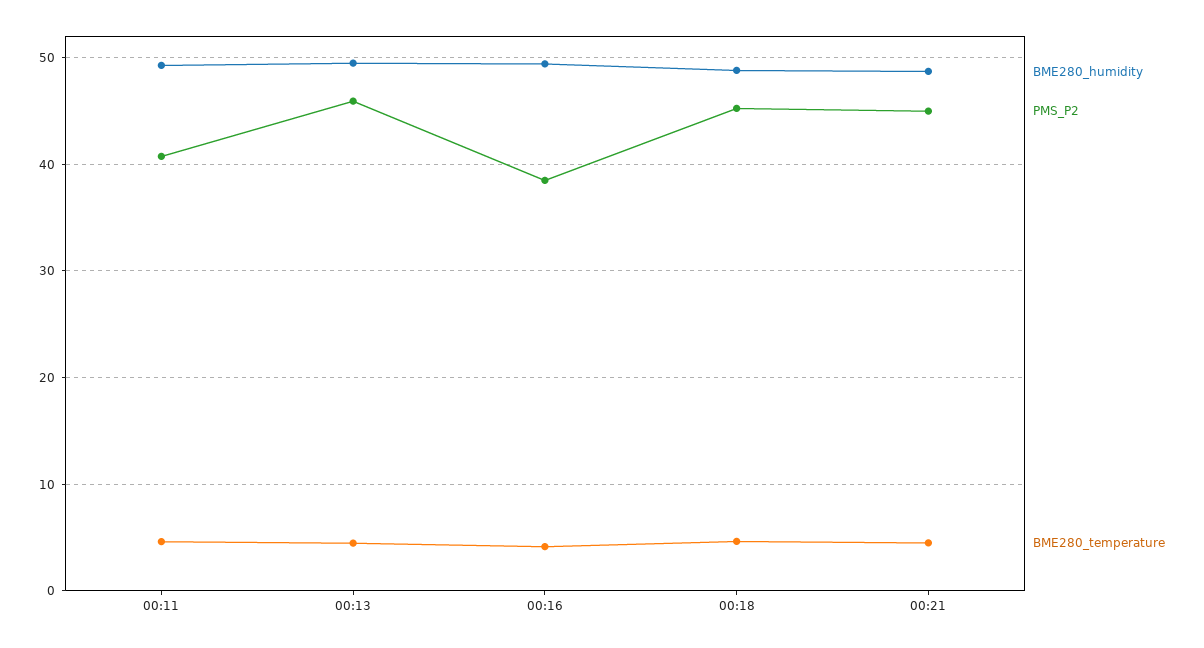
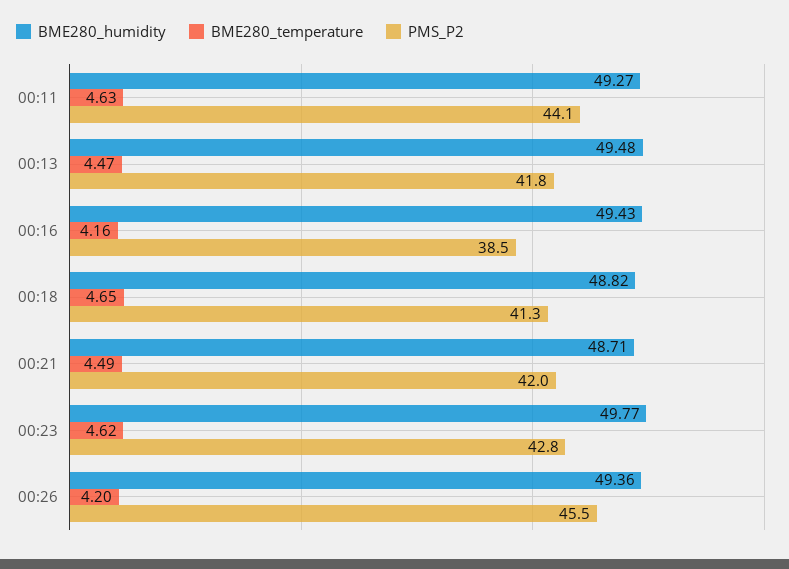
PMS_P2, 00:11: 41 -> 44.1
PMS_P2, 00:13: 46 -> 41.8
PMS_P2, 00:18: 45 -> 41.3
PMS_P2, 00:21: 45 -> 42
BME280_humidity, 00:23: none -> 49.77
BME280_temperature, 00:23: none -> 4.62
PMS_P2, 00:23: none -> 42.8
BME280_humidity, 00:26: none -> 49.36
BME280_temperature, 00:26: none -> 4.2
PMS_P2, 00:26: none -> 45.5

